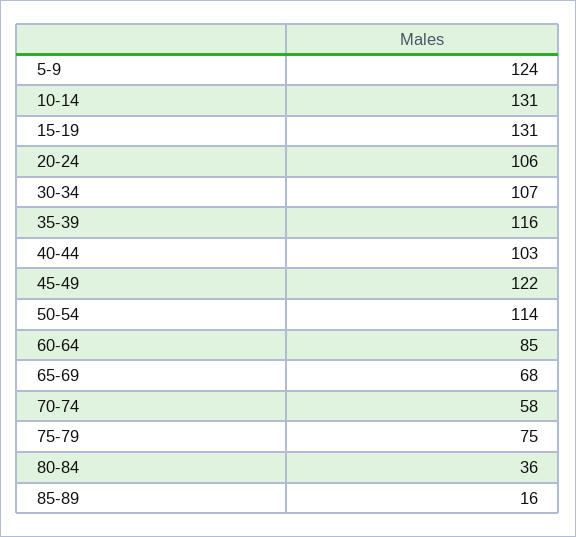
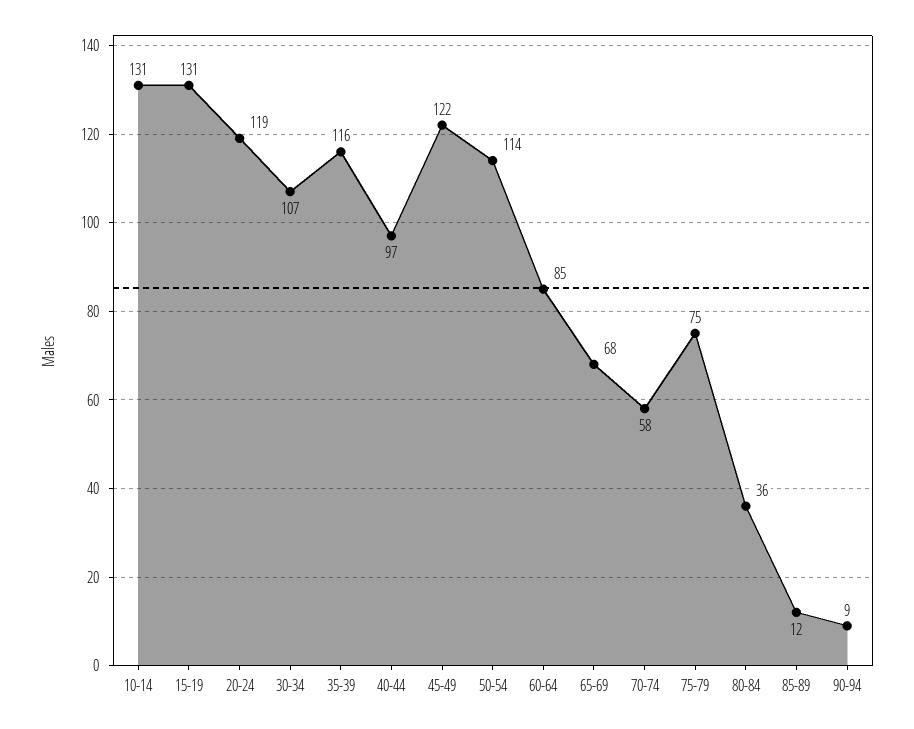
5-9: 124 -> none
20-24: 106 -> 119
40-44: 103 -> 97
85-89: 16 -> 12
90-94: none -> 9

